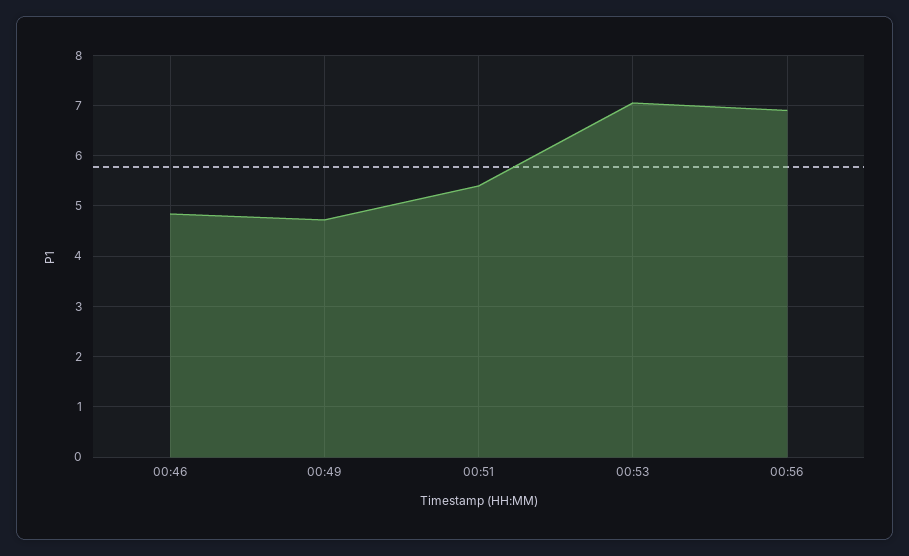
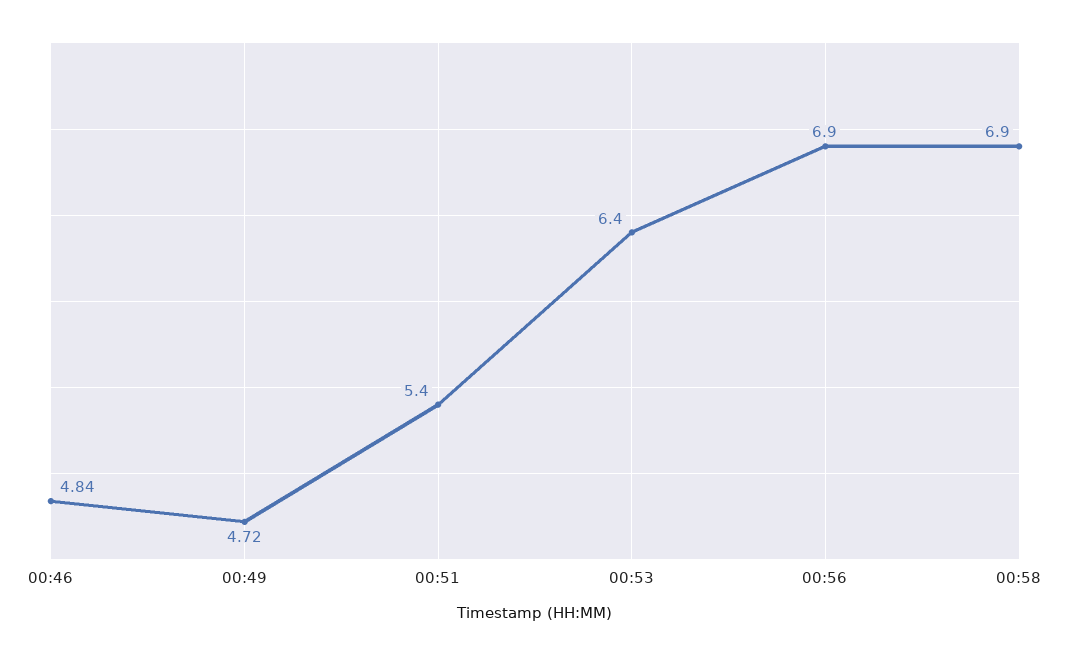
00:53: 7 -> 6.4
00:58: none -> 6.9

